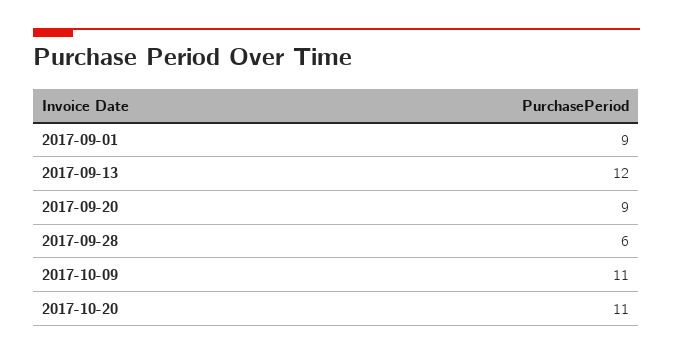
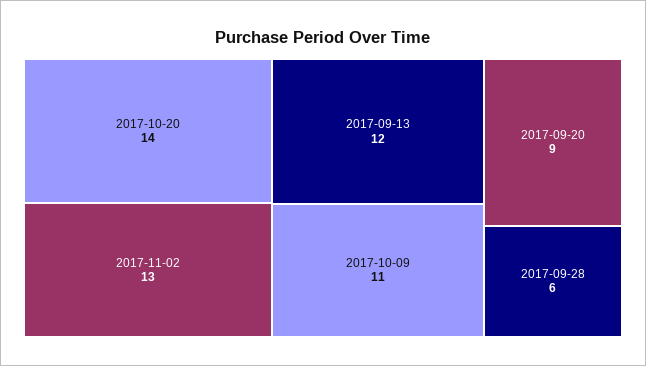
2017-09-01: 9 -> none
2017-10-20: 11 -> 14
2017-11-02: none -> 13

